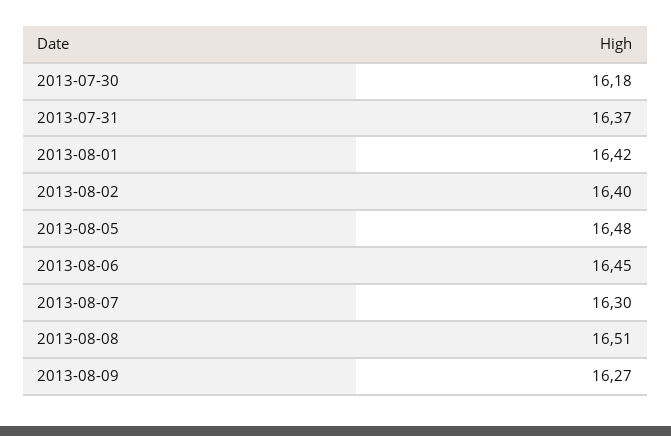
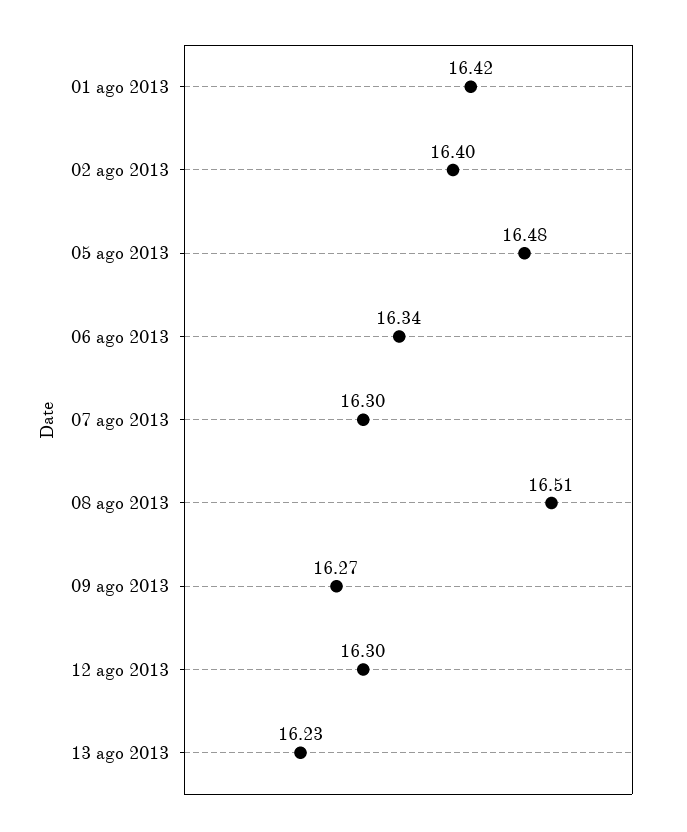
2013-07-30: 16.18 -> none
2013-07-31: 16.37 -> none
2013-08-06: 16.45 -> 16.34
12 ago 2013: none -> 16.3
13 ago 2013: none -> 16.23

